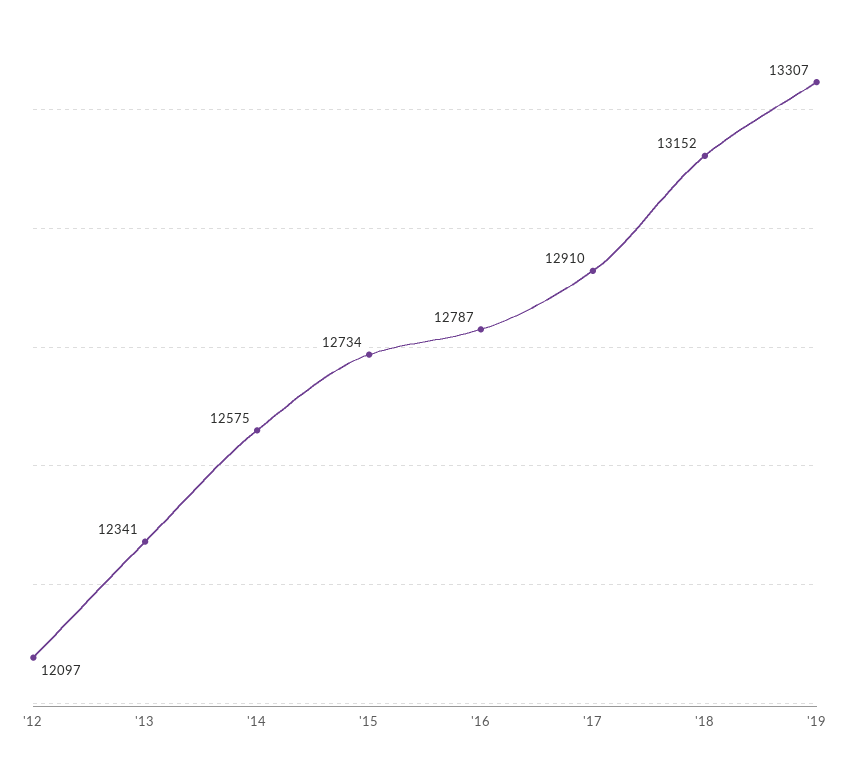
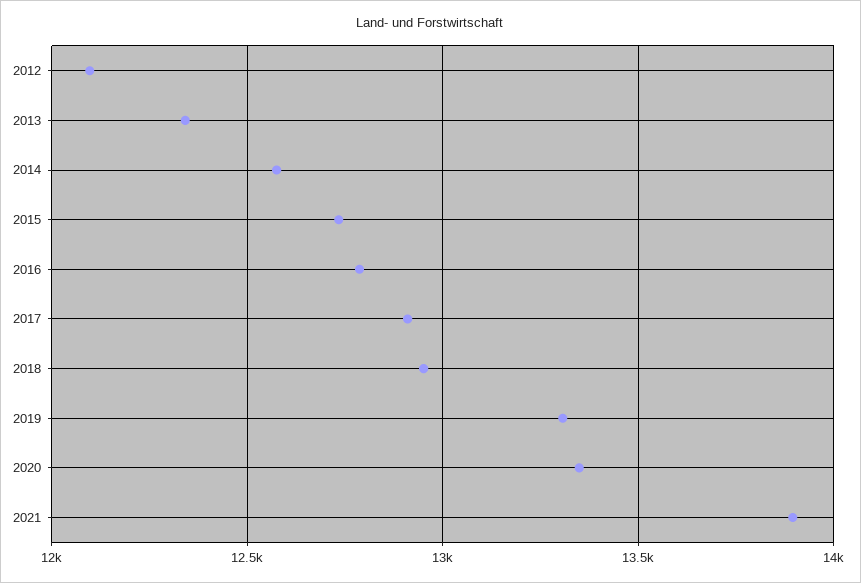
'18: 13152 -> 12950
2020: none -> 13350
2021: none -> 13900

